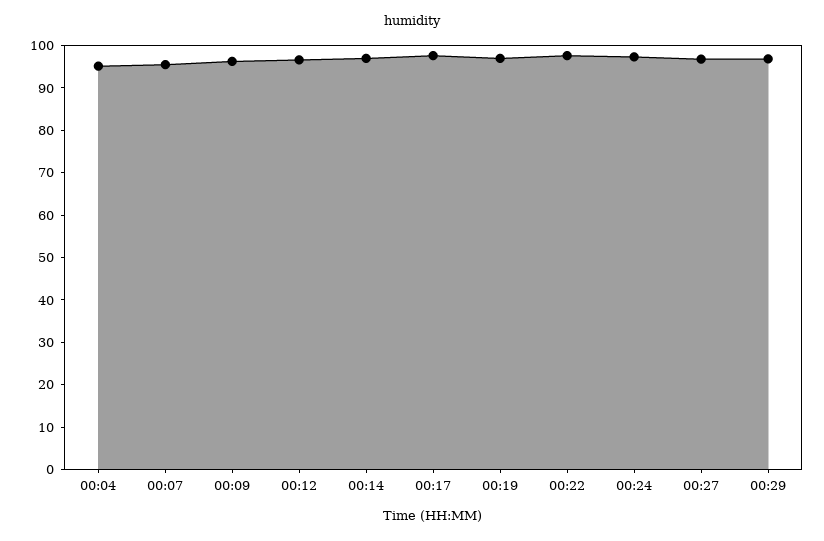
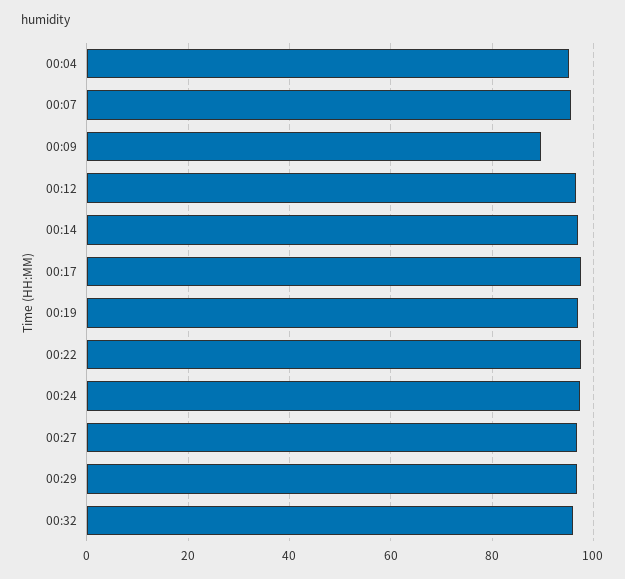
00:09: 96 -> 90
00:32: none -> 96

